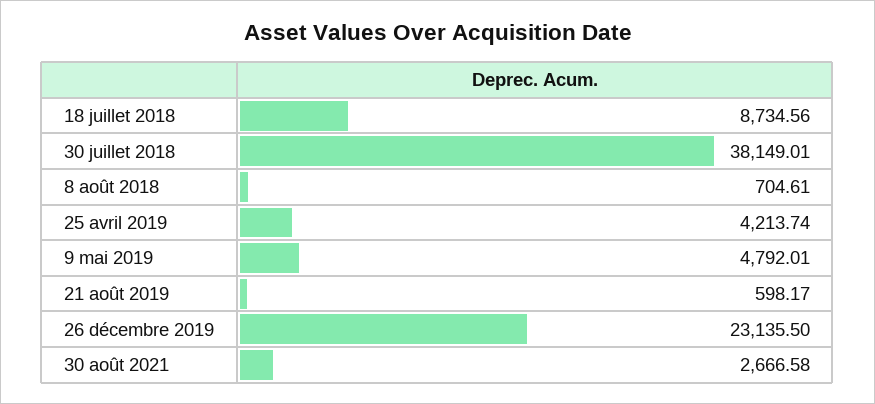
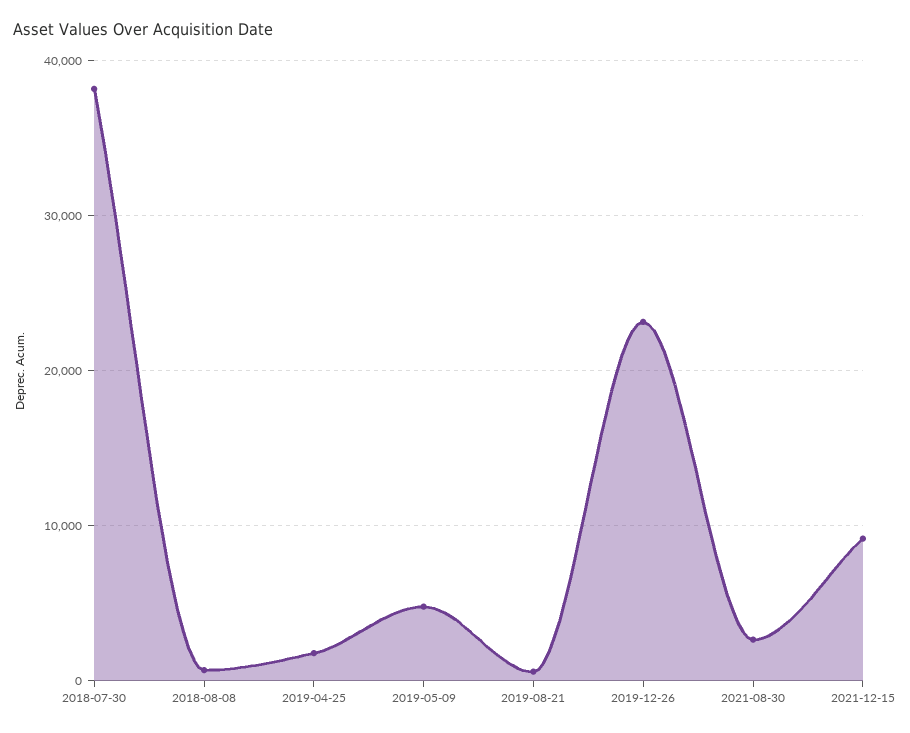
18 juillet 2018: 8734.56 -> none
25 avril 2019: 4213.74 -> 2000
2021-12-15: none -> 9000

